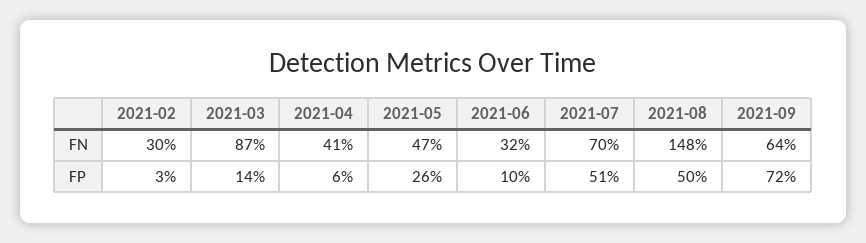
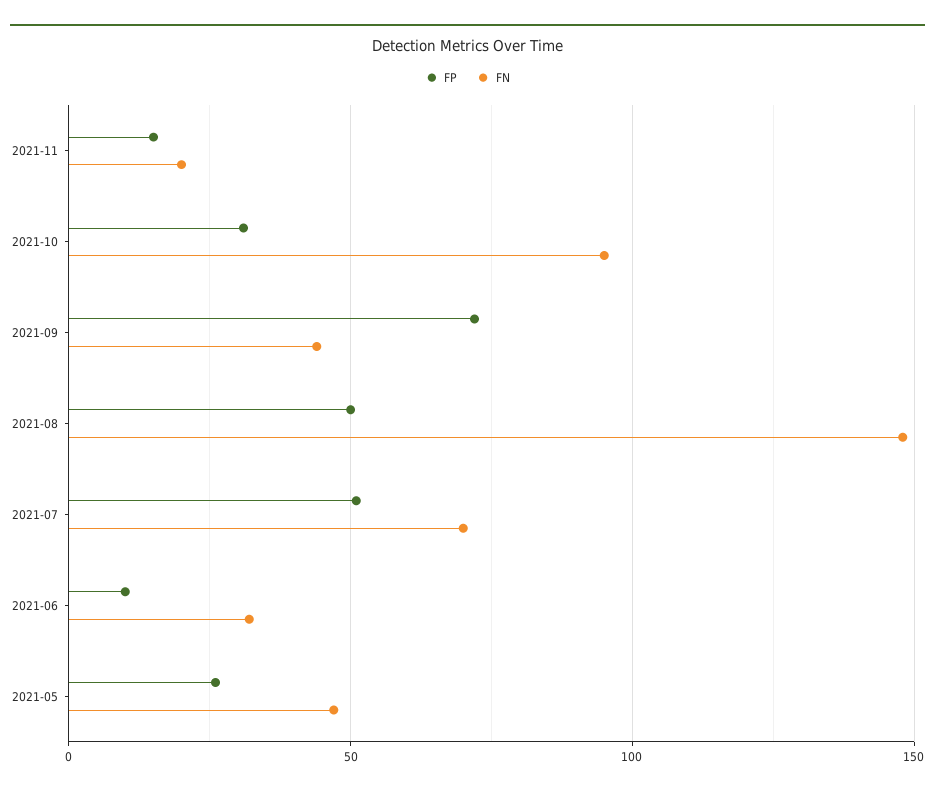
FN, 2021-02: 30 -> none
FN, 2021-03: 87 -> none
FN, 2021-04: 41 -> none
FN, 2021-09: 64 -> 45
FP, 2021-02: 3 -> none
FP, 2021-03: 14 -> none
FP, 2021-04: 6 -> none
FP, 2021-11: none -> 15
FN, 2021-11: none -> 20
FP, 2021-10: none -> 30
FN, 2021-10: none -> 95

